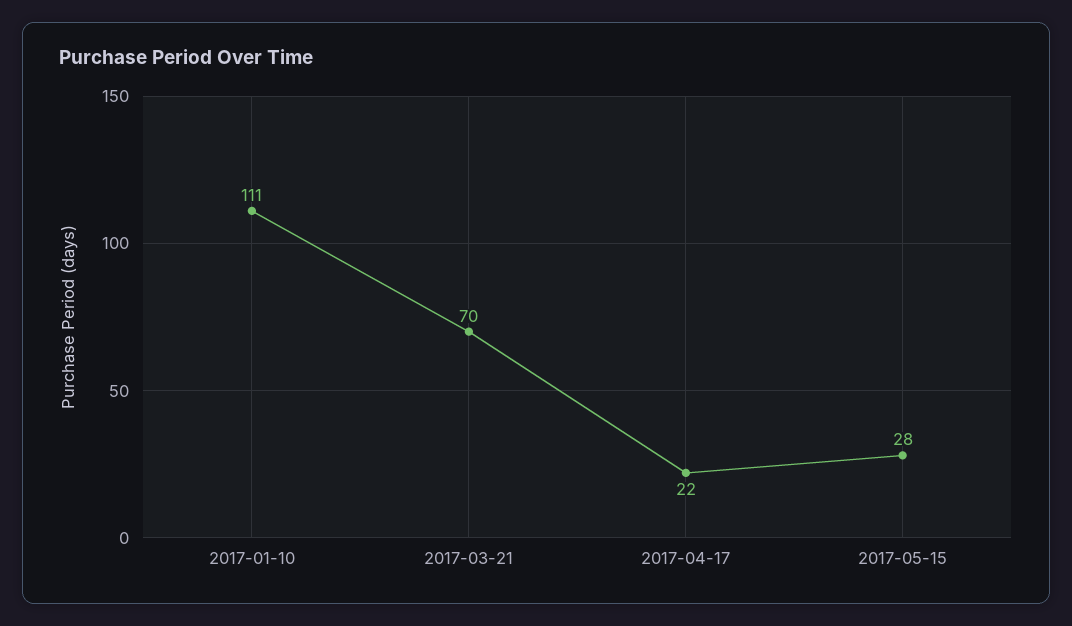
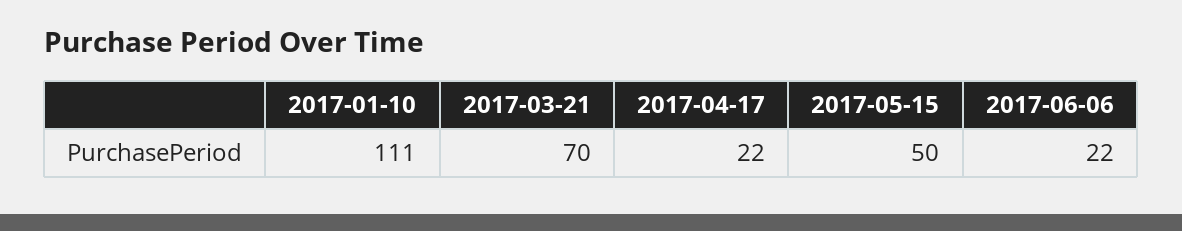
2017-05-15: 28 -> 50
2017-06-06: none -> 22

